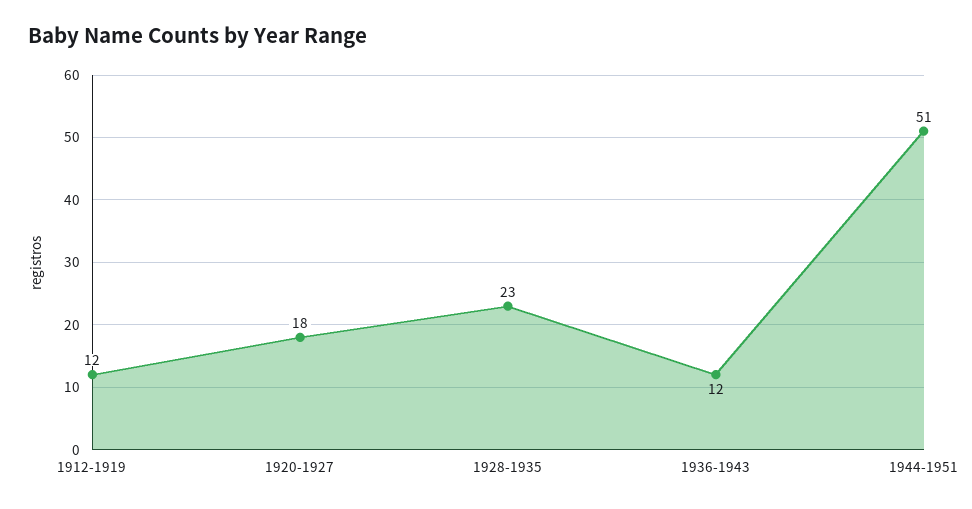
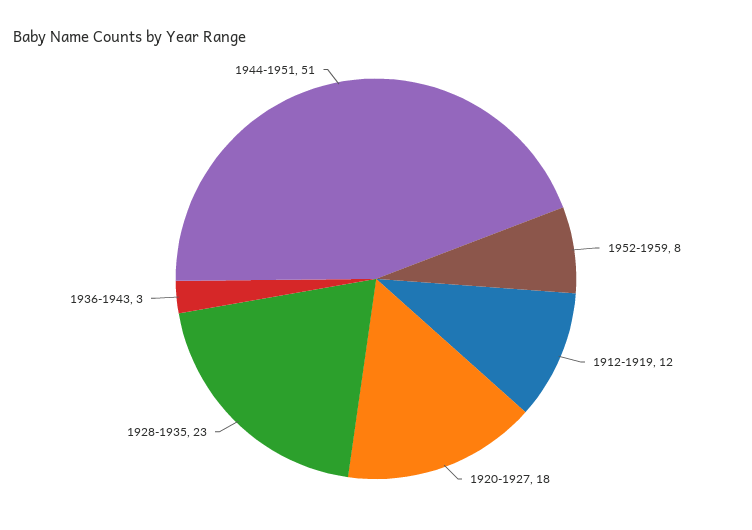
1936-1943: 12 -> 3
1952-1959: none -> 8

